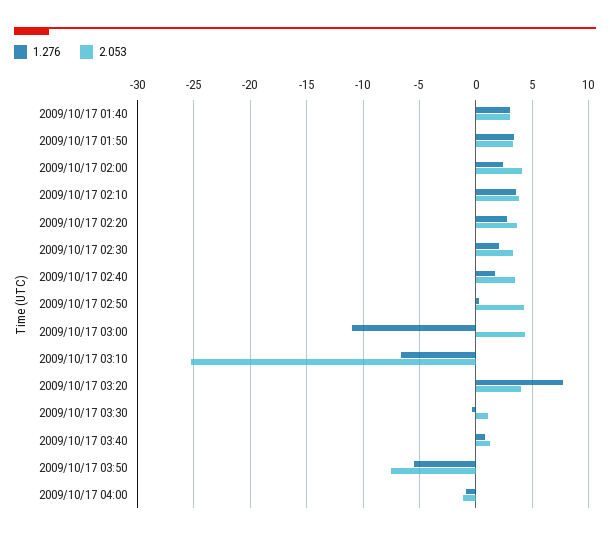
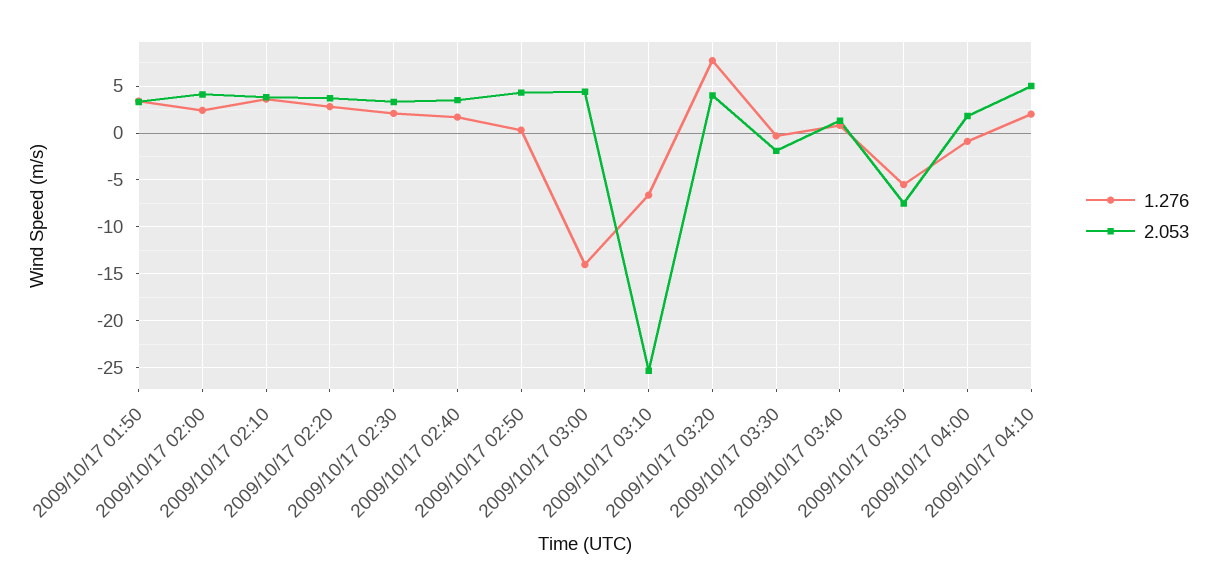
1.276, 2009/10/17 01:40: 3 -> none
2.053, 2009/10/17 01:40: 3 -> none
1.276, 2009/10/17 03:00: -11 -> -14
2.053, 2009/10/17 03:30: 1 -> -2
2.053, 2009/10/17 04:00: -1 -> 2
1.276, 2009/10/17 04:10: none -> 2
2.053, 2009/10/17 04:10: none -> 5

